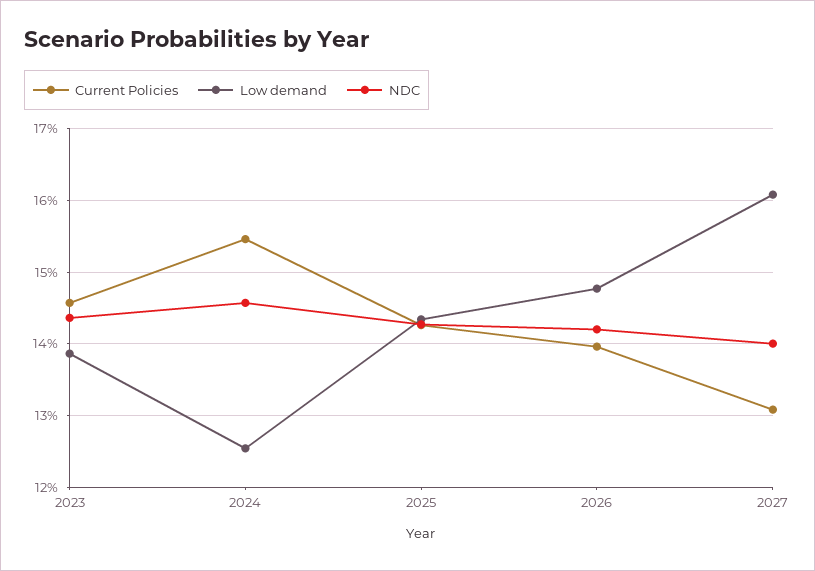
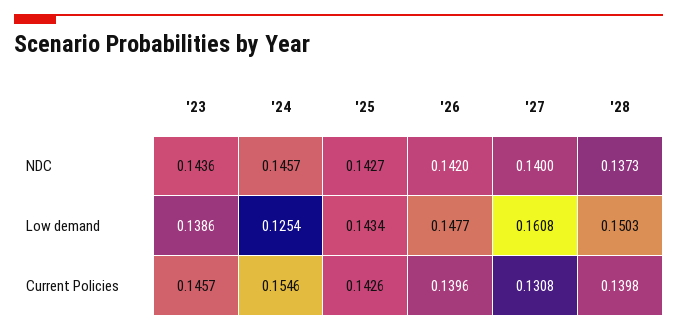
NDC, '28: none -> 0.1373
Low demand, '28: none -> 0.1503
Current Policies, '28: none -> 0.1398

